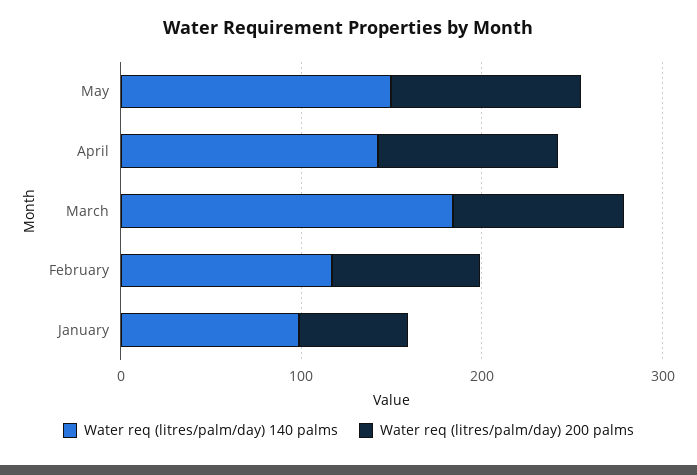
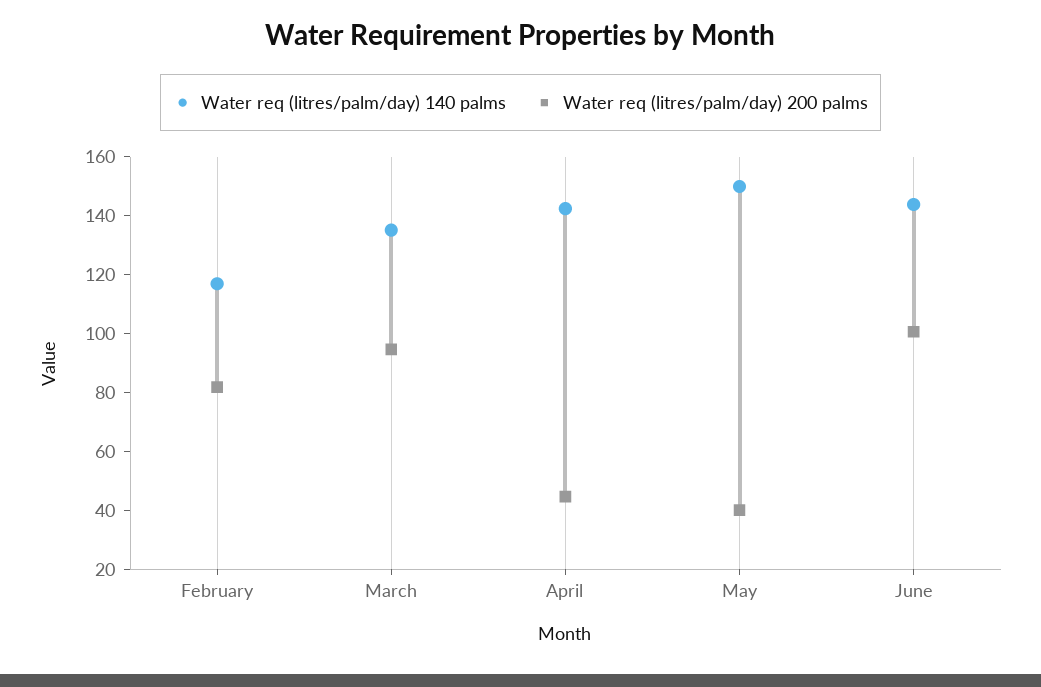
Water req (litres/palm/day) 200 palms, May: 100 -> 40
Water req (litres/palm/day) 200 palms, April: 100 -> 45
Water req (litres/palm/day) 140 palms, March: 180 -> 135
Water req (litres/palm/day) 140 palms, January: 100 -> none
Water req (litres/palm/day) 200 palms, January: 60 -> none
Water req (litres/palm/day) 140 palms, June: none -> 145
Water req (litres/palm/day) 200 palms, June: none -> 100

